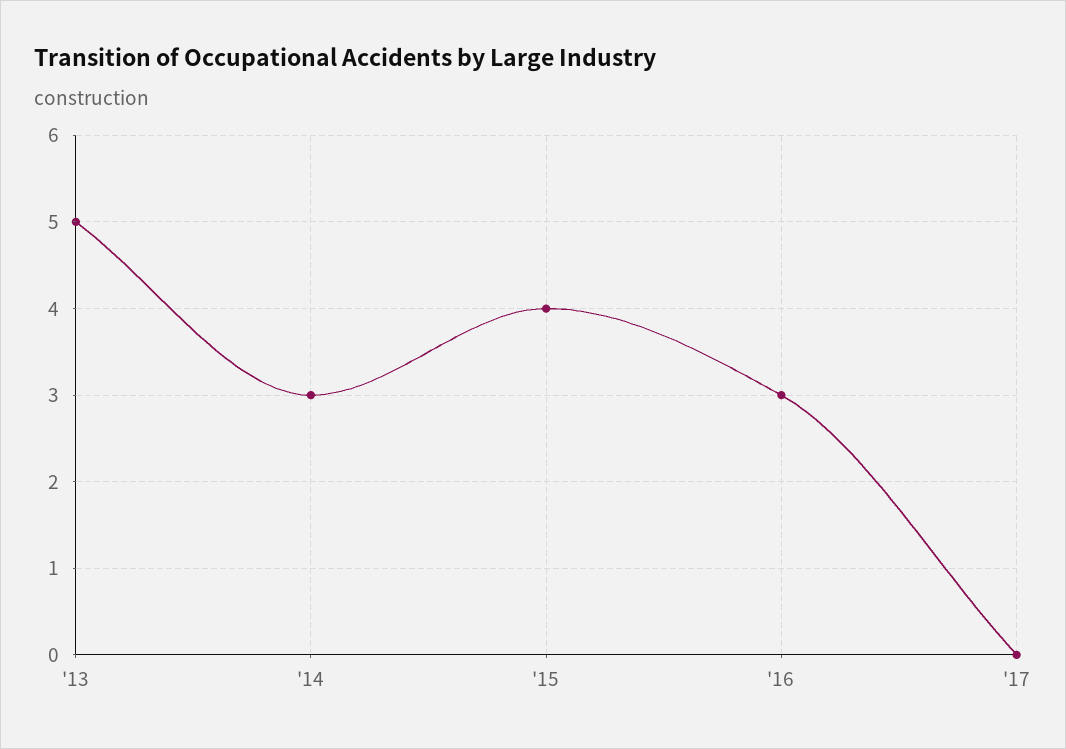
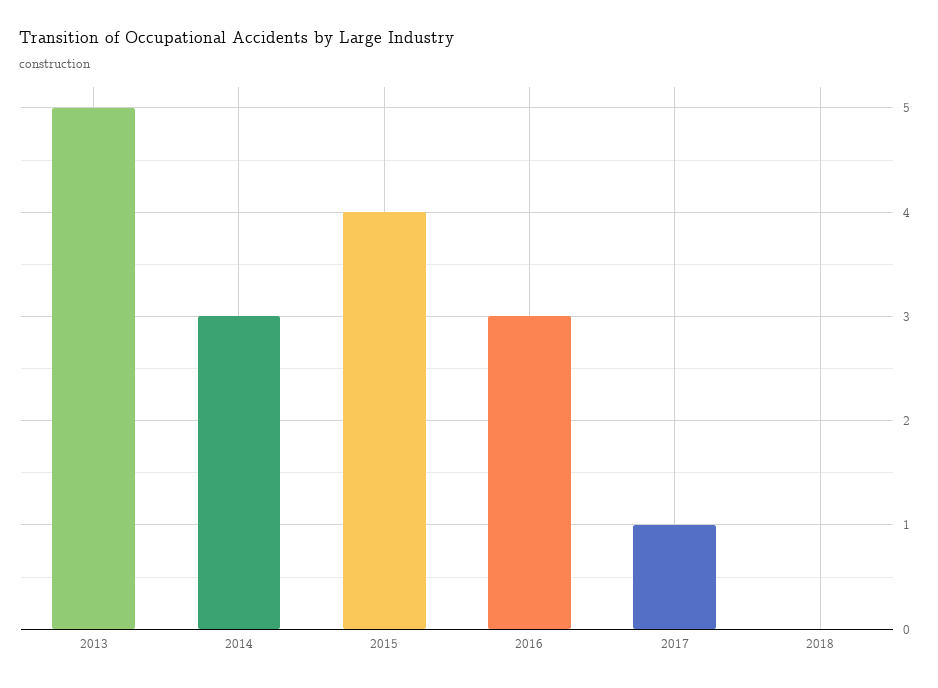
'17: 0 -> 1
2018: none -> 0

